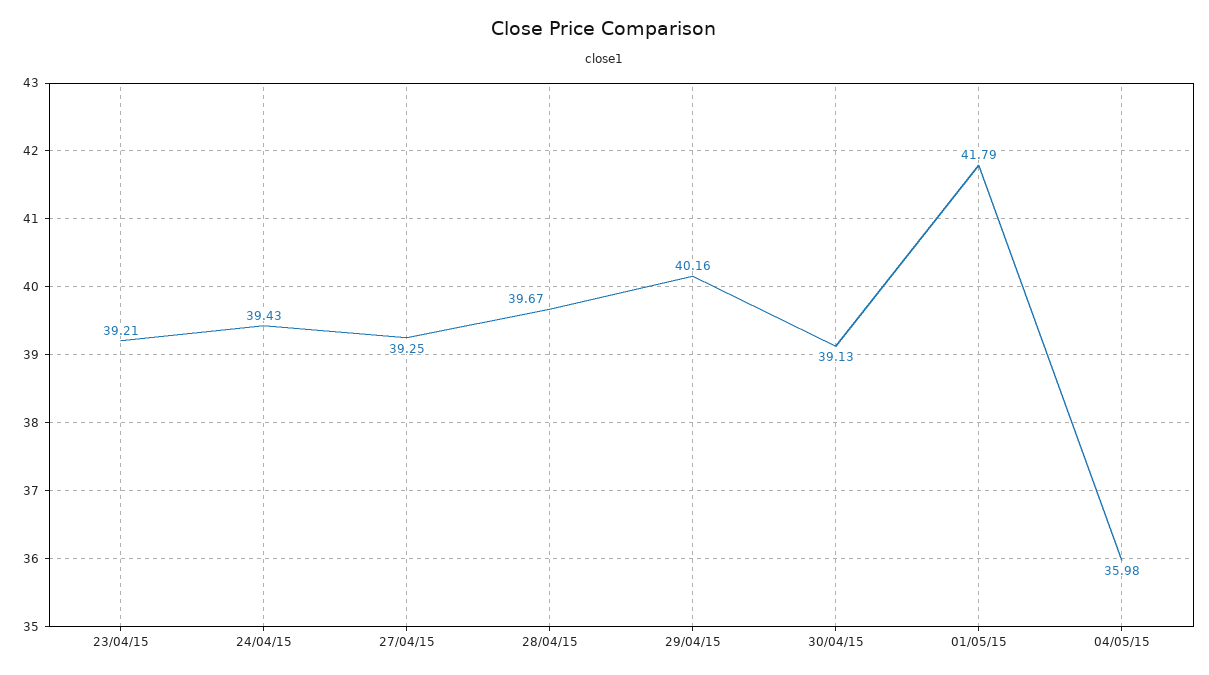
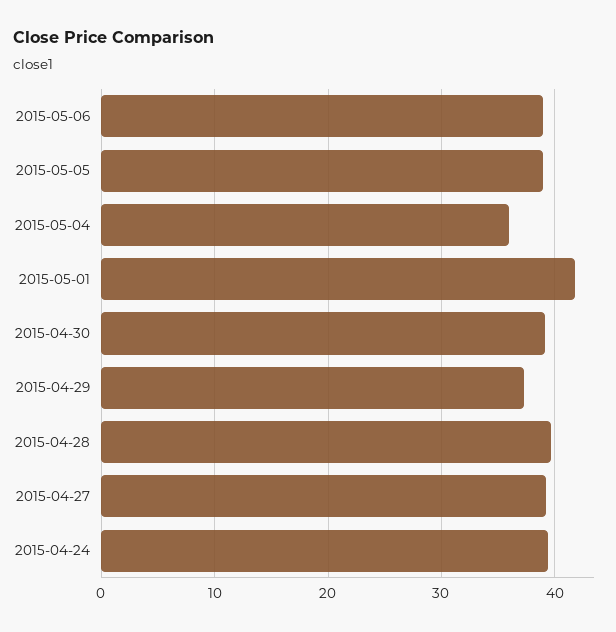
23/04/15: 39.21 -> none
29/04/15: 40.16 -> 37
2015-05-06: none -> 39
2015-05-05: none -> 39

